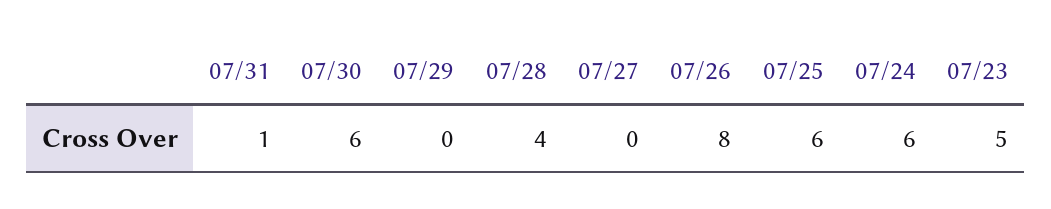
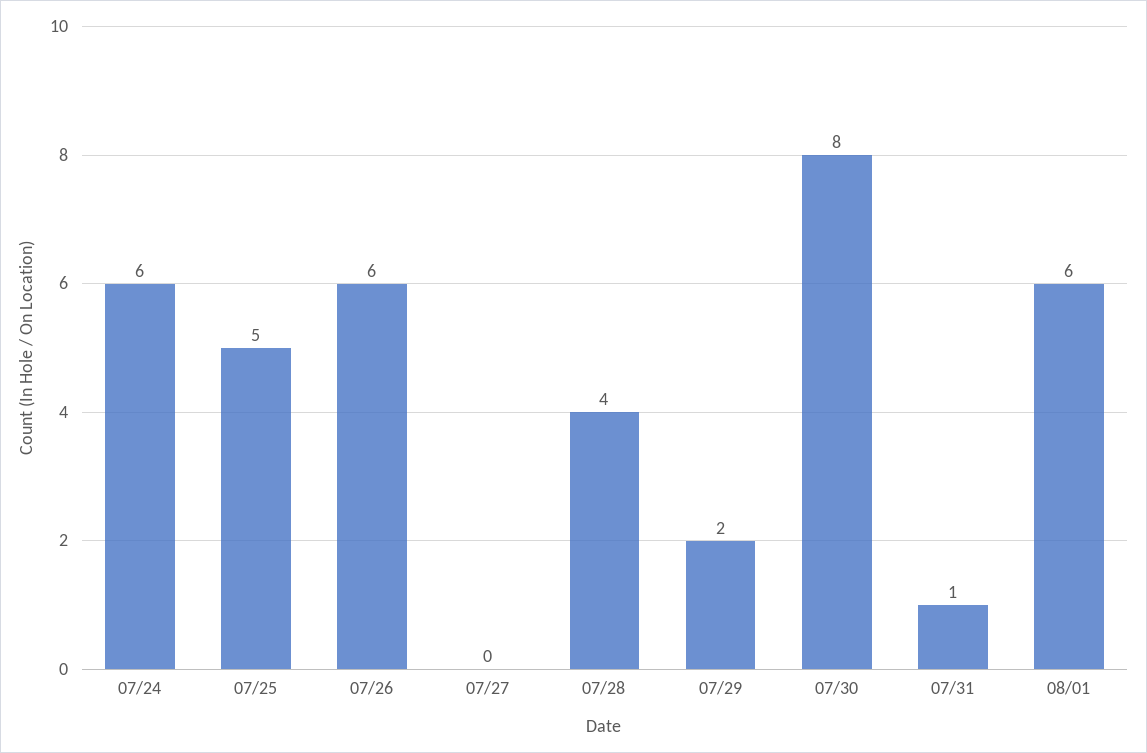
07/30: 6 -> 8
07/29: 0 -> 2
07/26: 8 -> 6
07/25: 6 -> 5
07/23: 5 -> none
08/01: none -> 6

